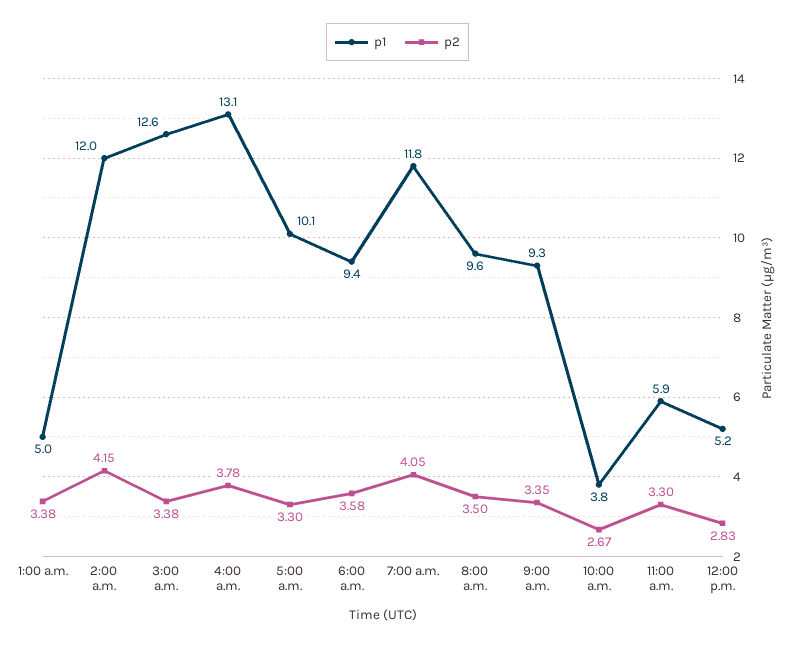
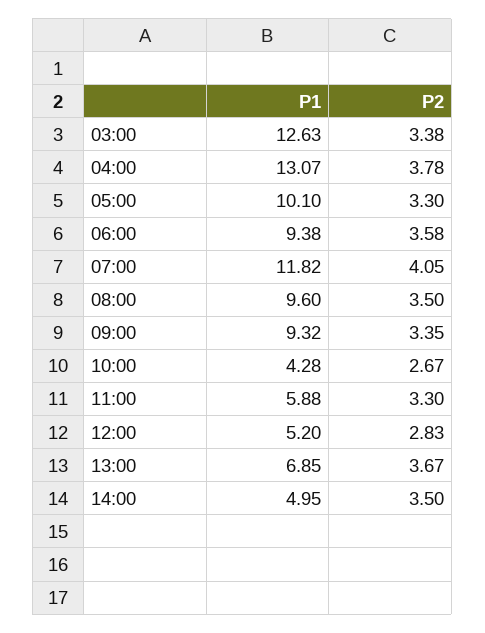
p1, 1:00 a.m.: 5 -> none
p2, 1:00 a.m.: 3.38 -> none
p1, 2:00 a.m.: 12 -> none
p2, 2:00 a.m.: 4.15 -> none
p1, 10:00 a.m.: 3.8 -> 4.28
p1, 13:00: none -> 6.85
p2, 13:00: none -> 3.67
p1, 14:00: none -> 4.95
p2, 14:00: none -> 3.5

